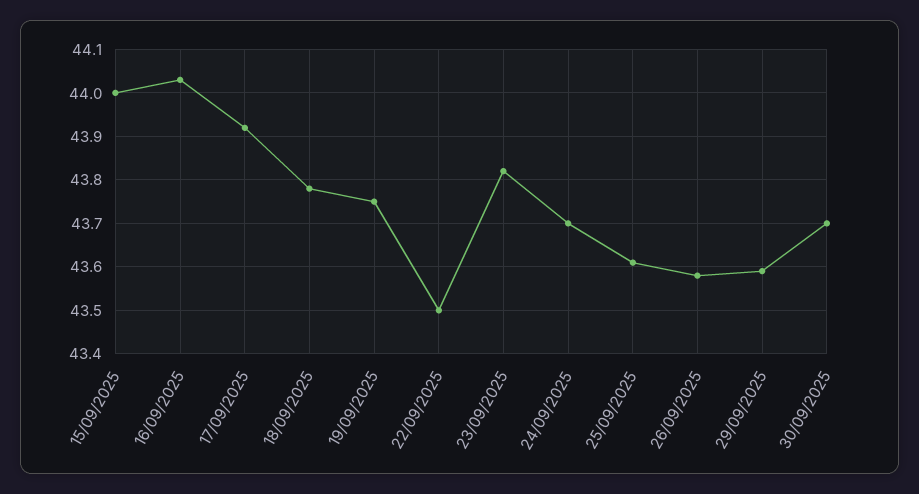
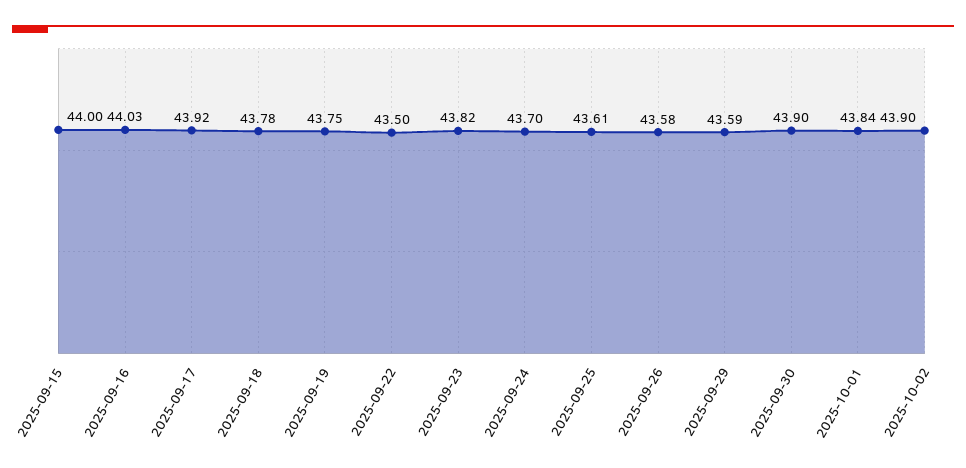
30/09/2025: 43.7 -> 43.9
2025-10-01: none -> 43.84
2025-10-02: none -> 43.9

